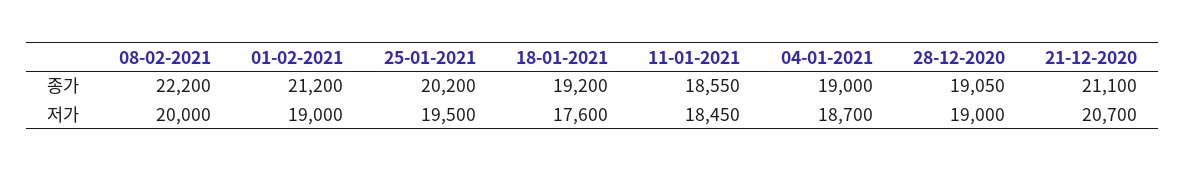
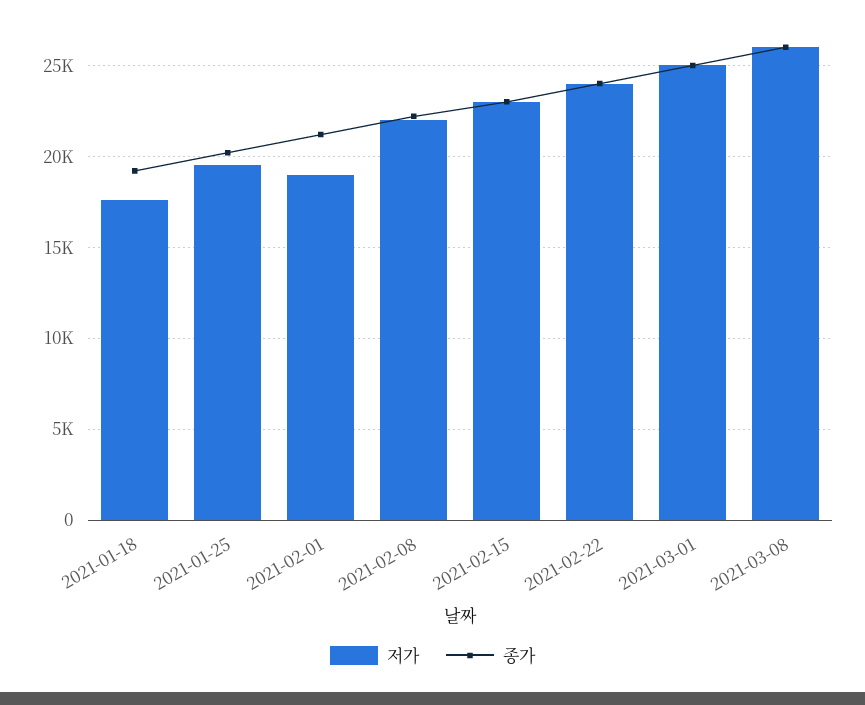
종가, 11-01-2021: 18550 -> none
종가, 04-01-2021: 19000 -> none
종가, 28-12-2020: 19050 -> none
종가, 21-12-2020: 21100 -> none
저가, 08-02-2021: 20000 -> 22000
저가, 11-01-2021: 18450 -> none
저가, 04-01-2021: 18700 -> none
저가, 28-12-2020: 19000 -> none
저가, 21-12-2020: 20700 -> none
저가, 2021-02-15: none -> 23000
종가, 2021-02-15: none -> 23000
저가, 2021-02-22: none -> 24000
종가, 2021-02-22: none -> 24000
저가, 2021-03-01: none -> 25000
종가, 2021-03-01: none -> 25000
저가, 2021-03-08: none -> 26000
종가, 2021-03-08: none -> 26000

